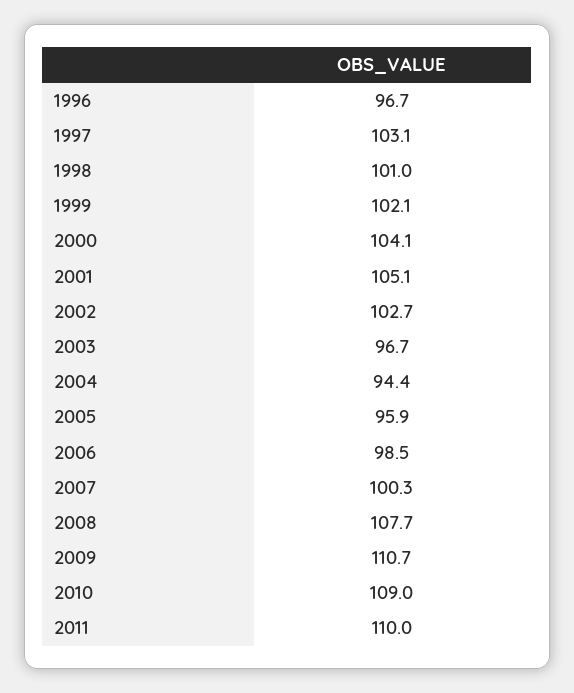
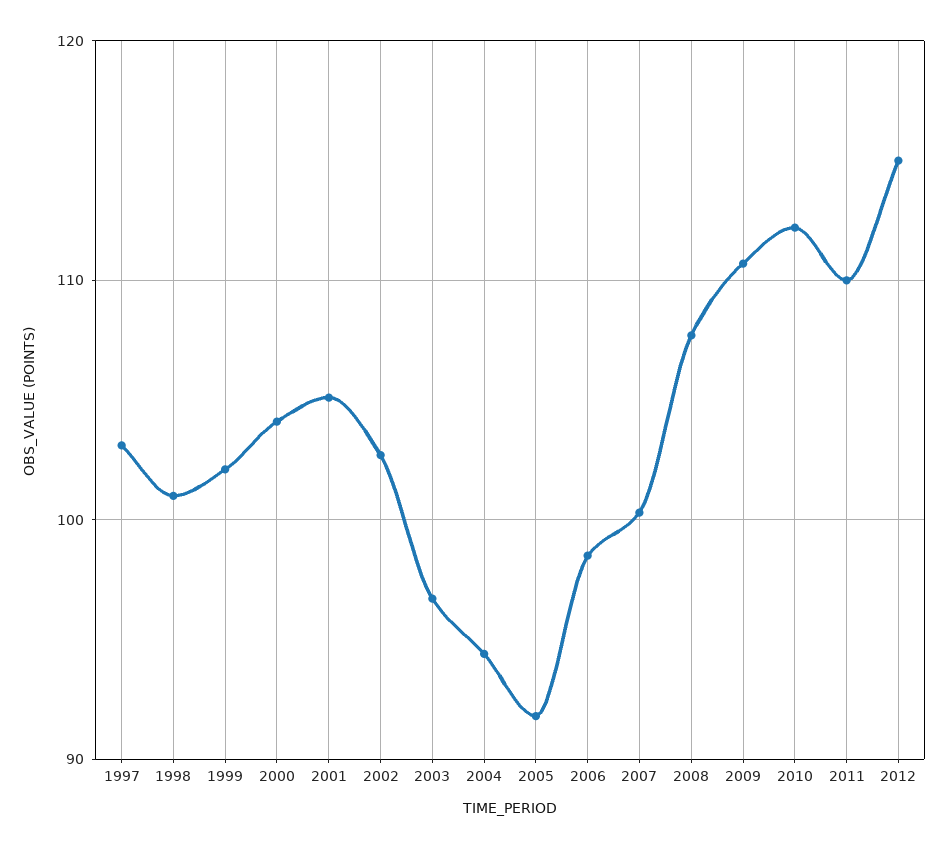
1996: 96.7 -> none
2005: 95.9 -> 92
2010: 109 -> 112
2012: none -> 115

